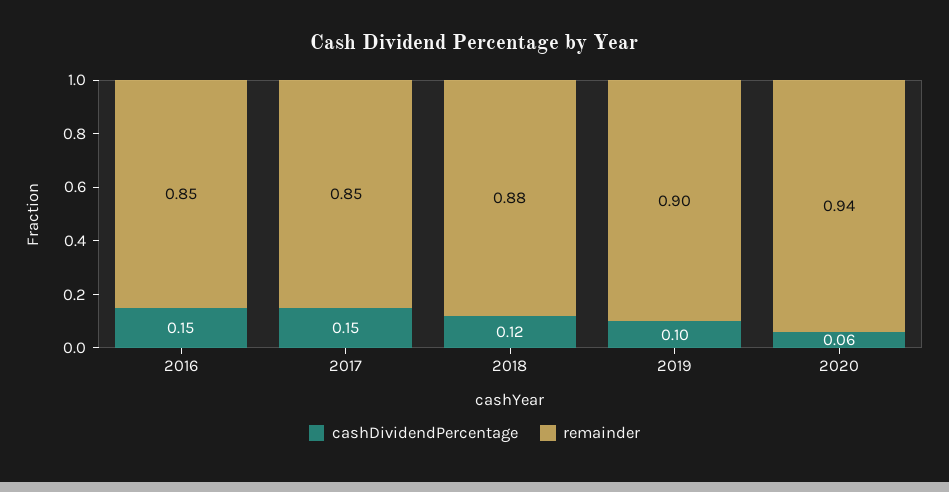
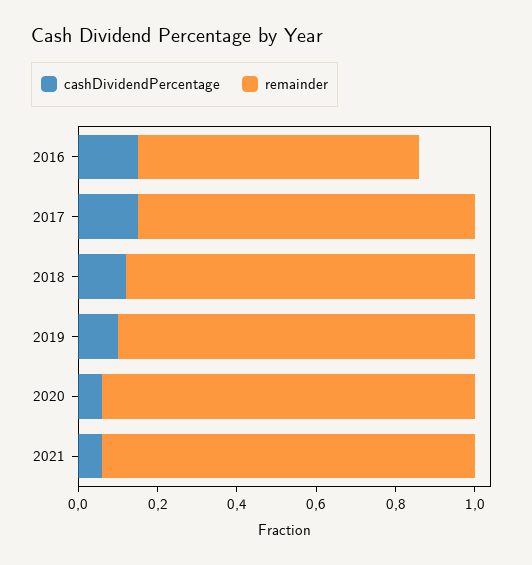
remainder, 2016: 0.85 -> 0.7
cashDividendPercentage, 2021: none -> 0.05
remainder, 2021: none -> 0.95

